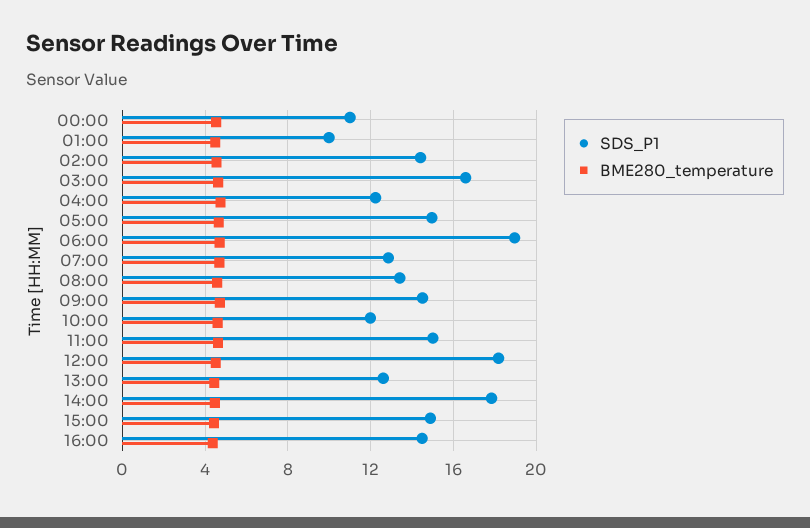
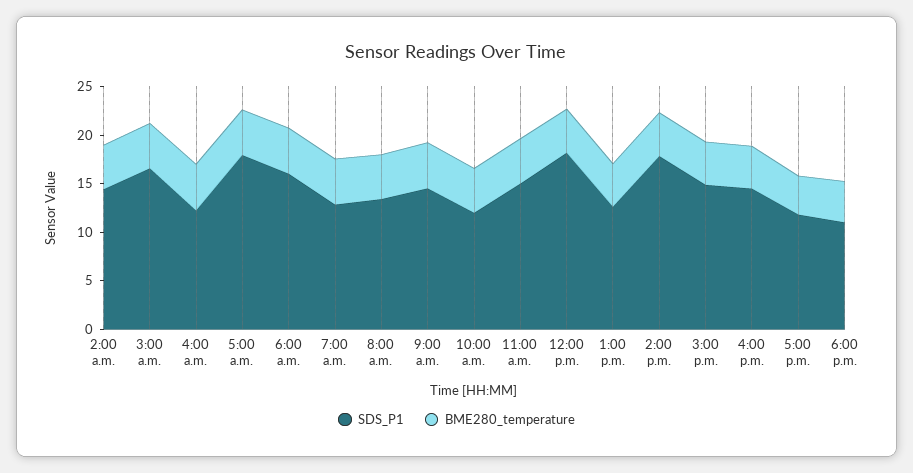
SDS_P1, 00:00: 11 -> none
BME280_temperature, 00:00: 4.5 -> none
SDS_P1, 01:00: 10 -> none
BME280_temperature, 01:00: 4.5 -> none
SDS_P1, 05:00: 15 -> 18
SDS_P1, 06:00: 19 -> 16
SDS_P1, 5:00 p.m.: none -> 12
BME280_temperature, 5:00 p.m.: none -> 4
SDS_P1, 6:00 p.m.: none -> 11
BME280_temperature, 6:00 p.m.: none -> 4

